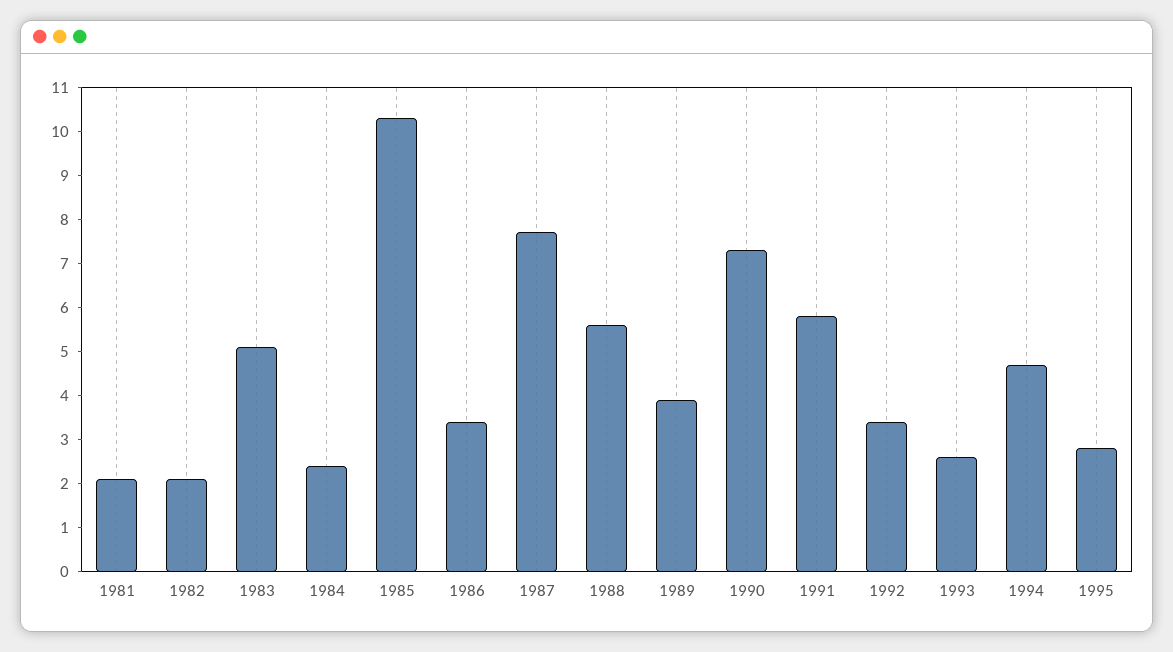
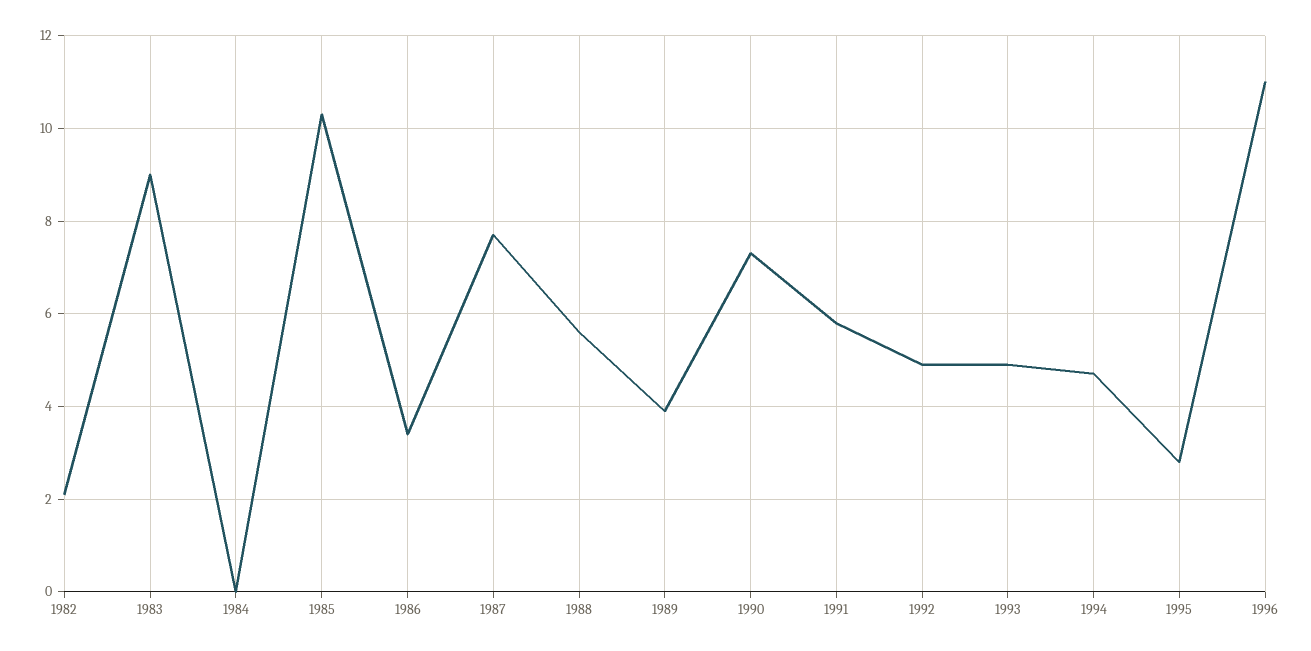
1981: 2 -> none
1983: 5 -> 9
1984: 2.5 -> 0
1992: 3.5 -> 5
1993: 2.5 -> 5
1996: none -> 11

